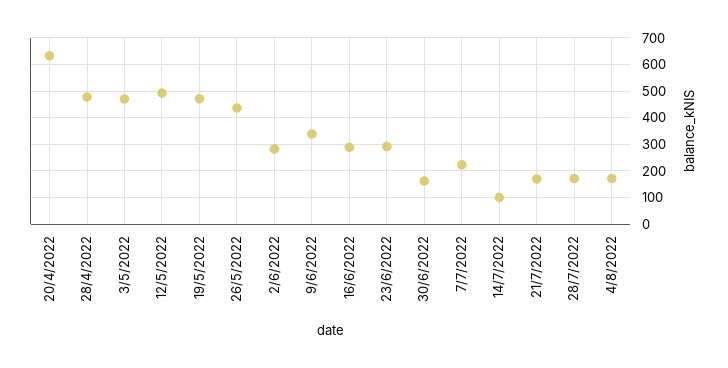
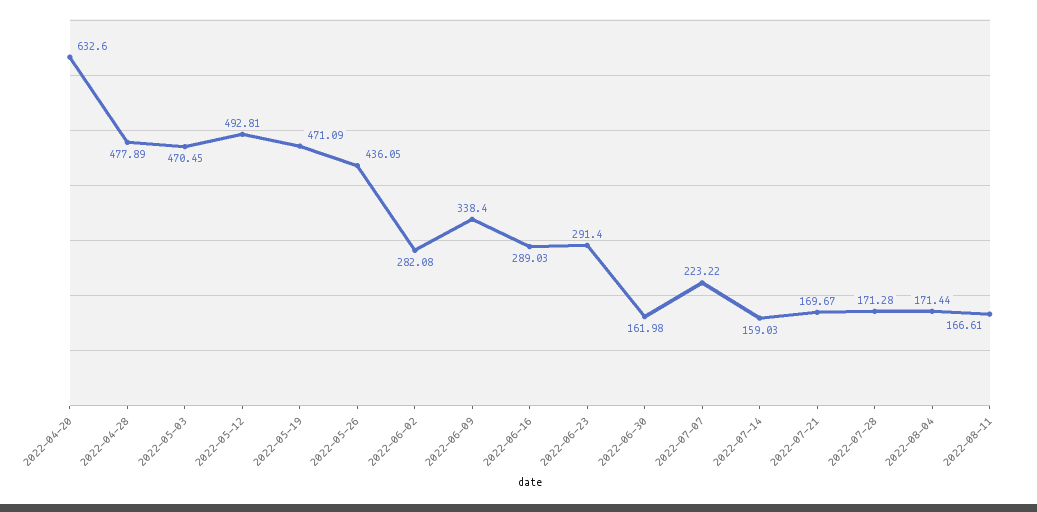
14/7/2022: 100 -> 159.03
2022-08-11: none -> 166.61

